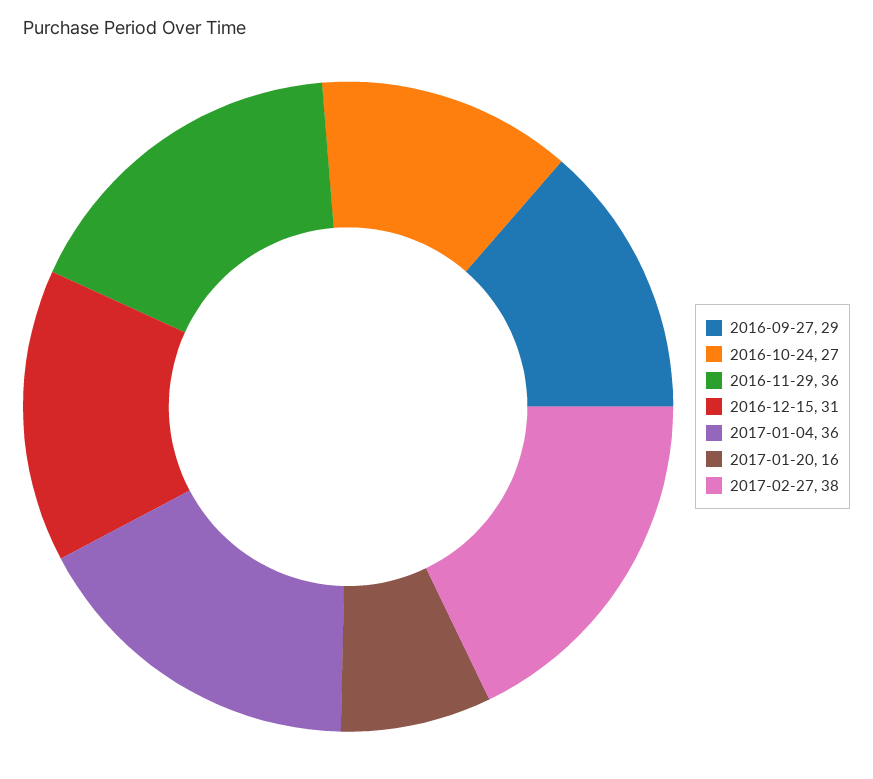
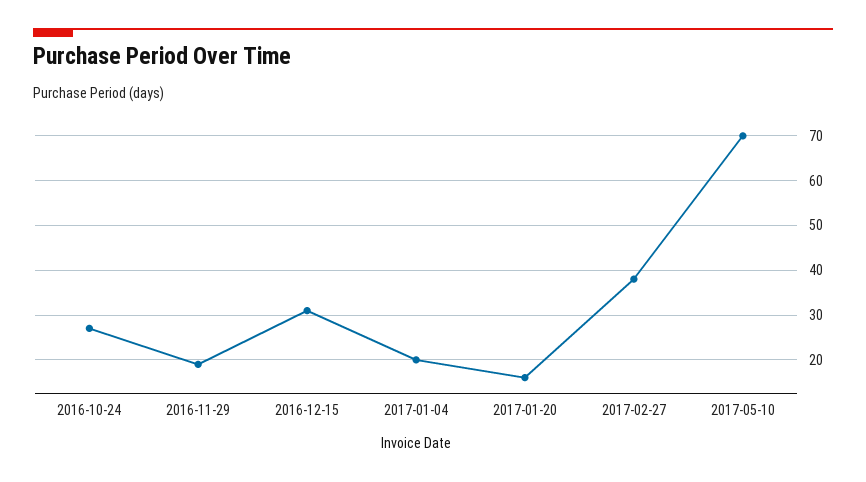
2016-09-27: 29 -> none
2016-11-29: 36 -> 20
2017-01-04: 36 -> 20
2017-05-10: none -> 70

